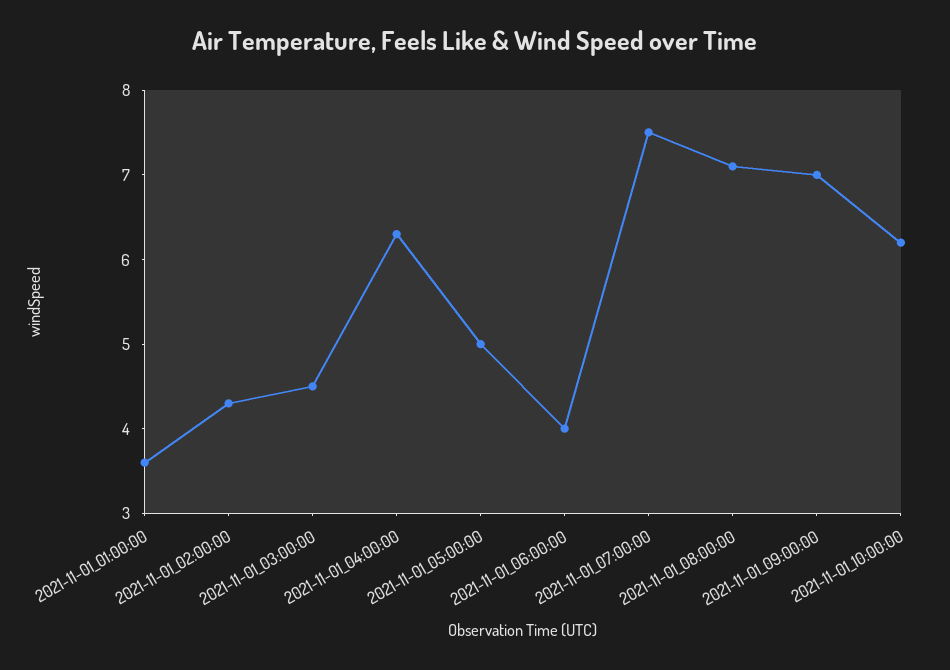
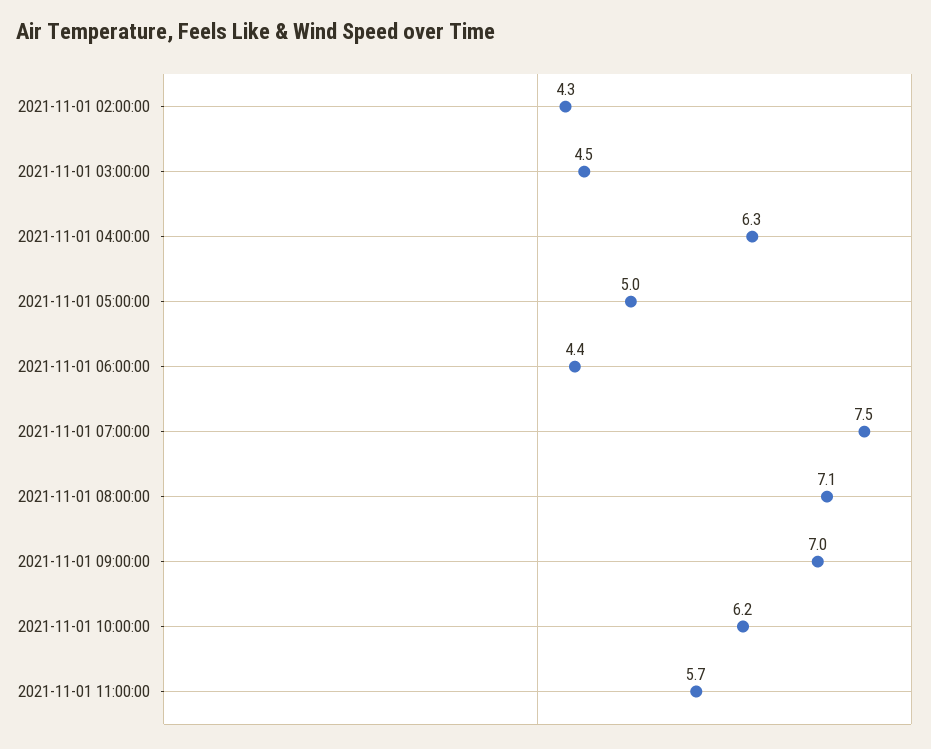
2021-11-01_01:00:00: 3.6 -> none
2021-11-01_06:00:00: 4 -> 4.4
2021-11-01 11:00:00: none -> 5.7

